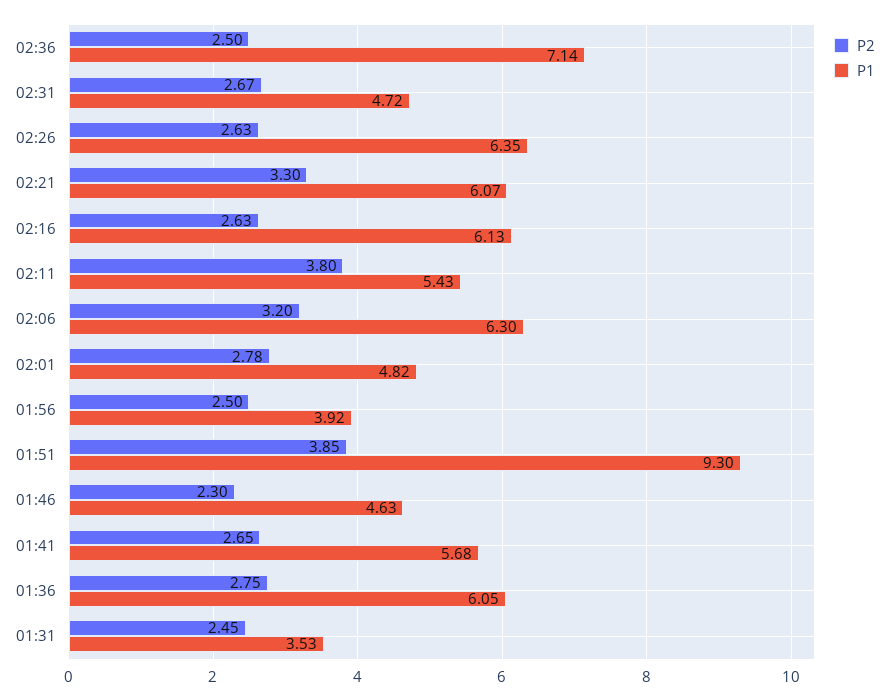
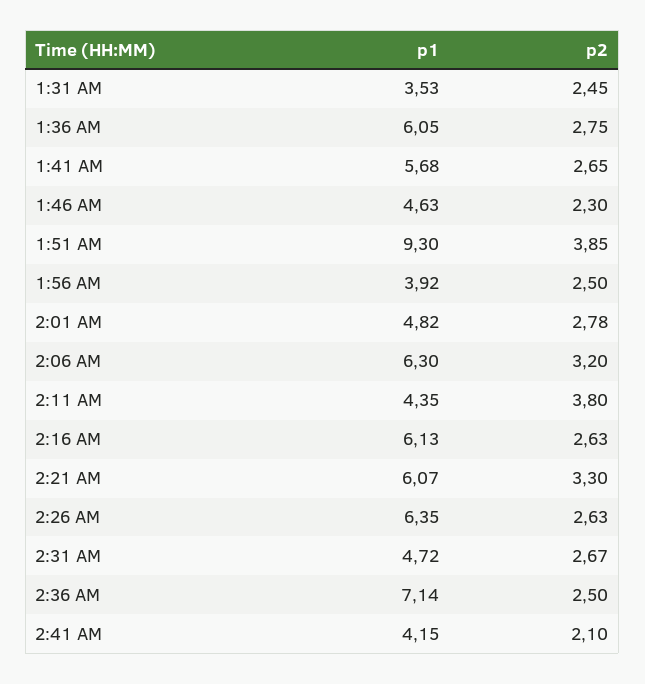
P1, 02:11: 5.43 -> 4.35
P1, 2:41 AM: none -> 4.15
P2, 2:41 AM: none -> 2.1

